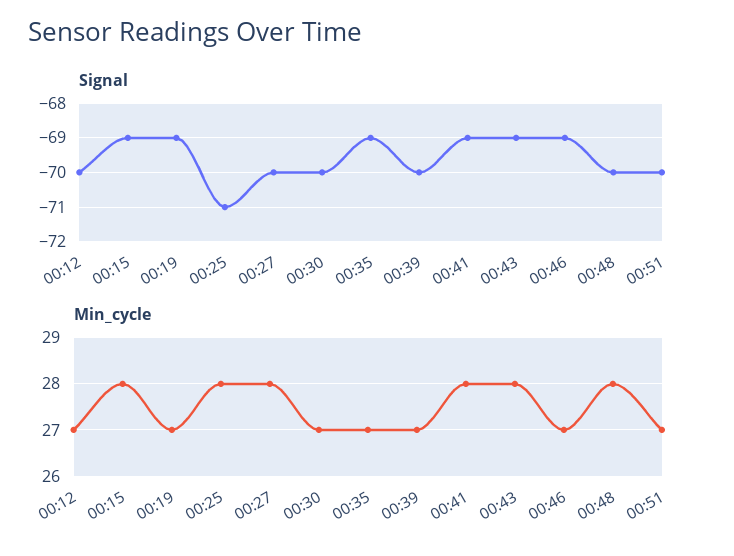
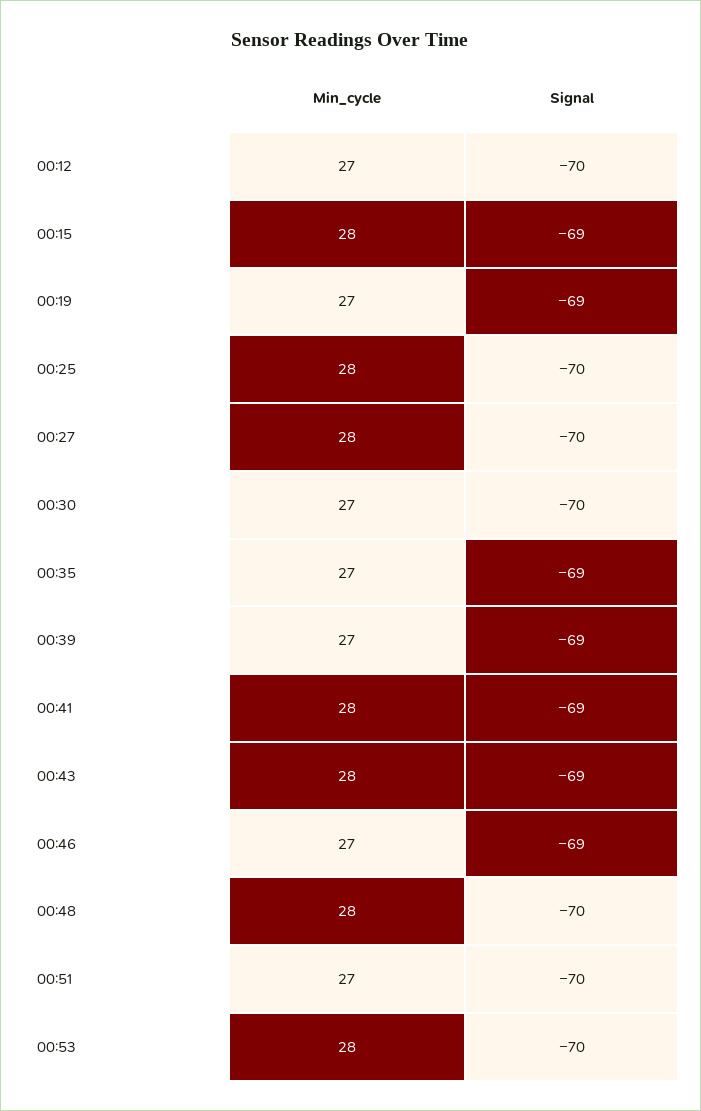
Signal, 00:25: -71 -> -70
Signal, 00:39: -70 -> -69
Min_cycle, 00:53: none -> 28
Signal, 00:53: none -> -70

